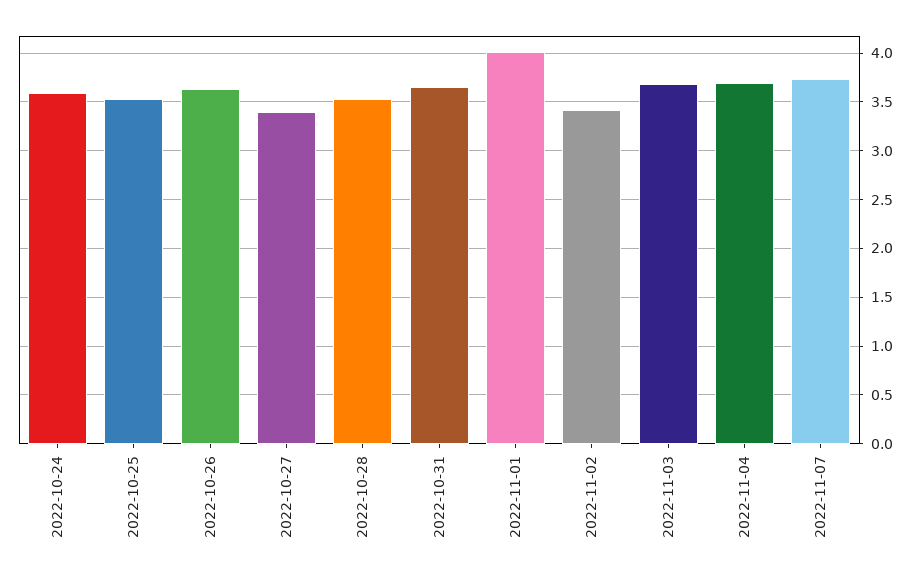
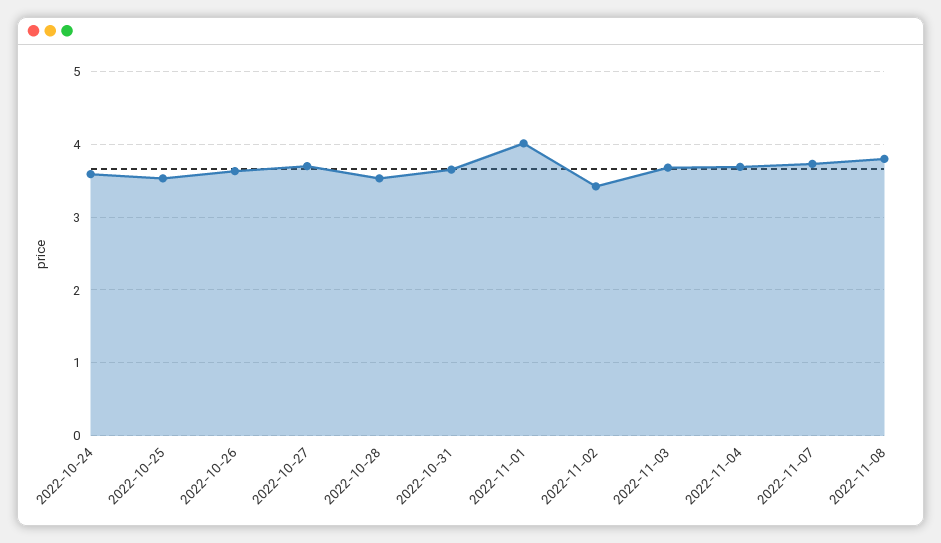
2022-10-27: 3.4 -> 3.7
2022-11-08: none -> 3.8

